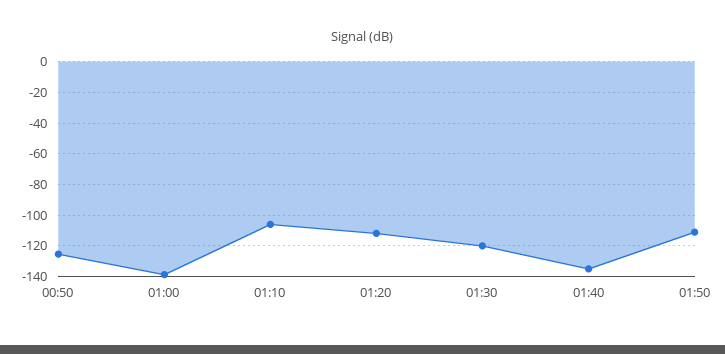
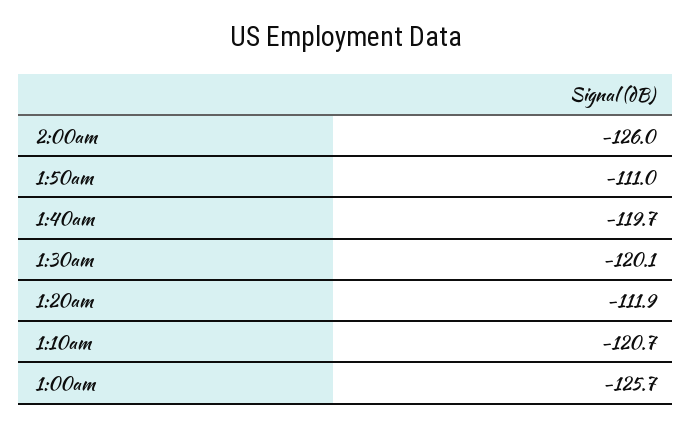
00:50: -125 -> none
01:00: -140 -> -125.7
01:10: -105 -> -120.7
01:40: -135 -> -119.7
2:00am: none -> -126

